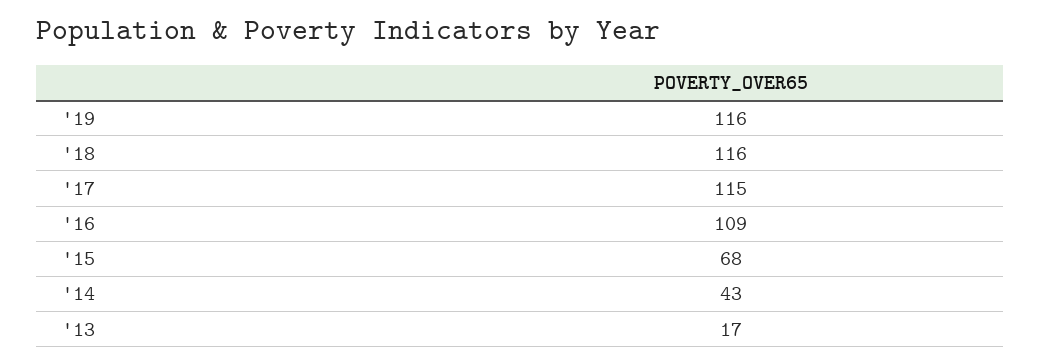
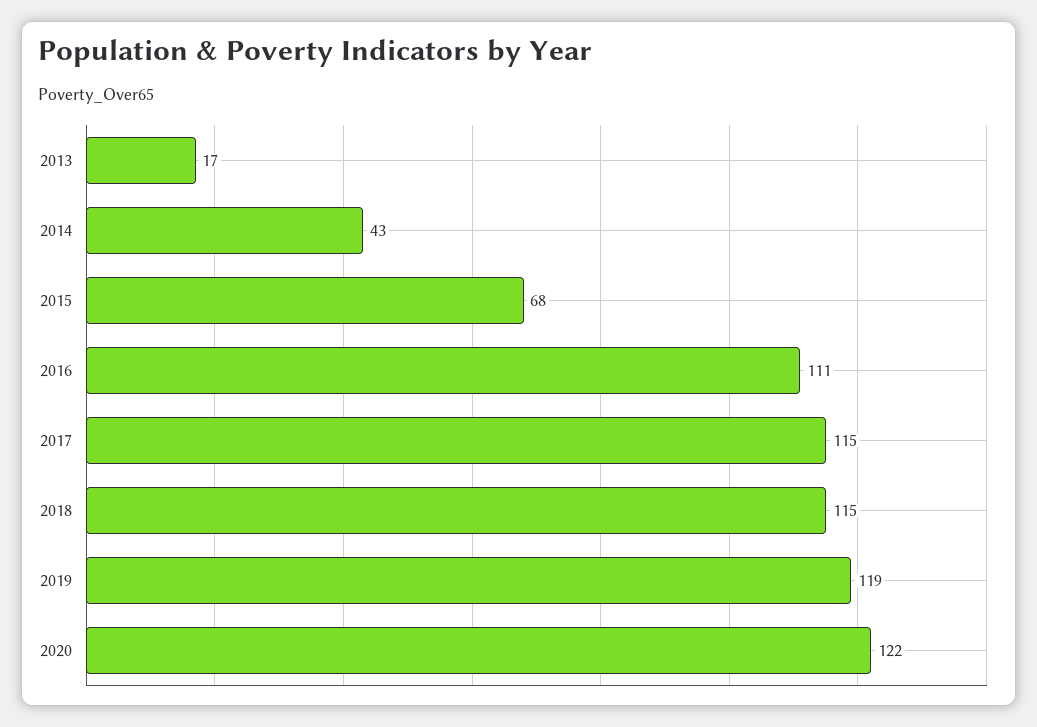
'19: 116 -> 119
'18: 116 -> 115
'16: 109 -> 111
2020: none -> 122

